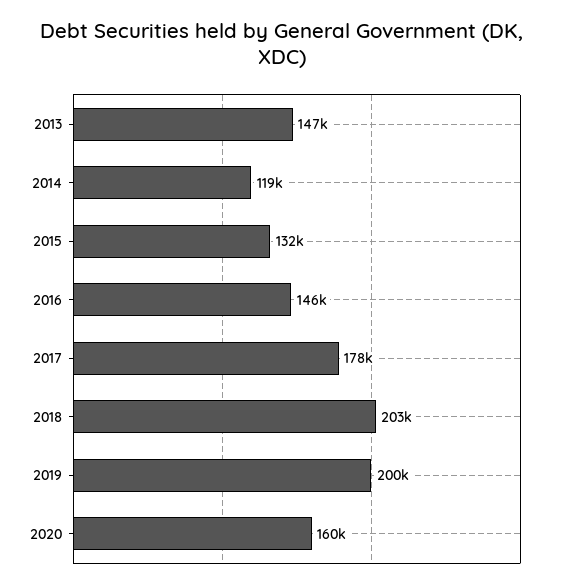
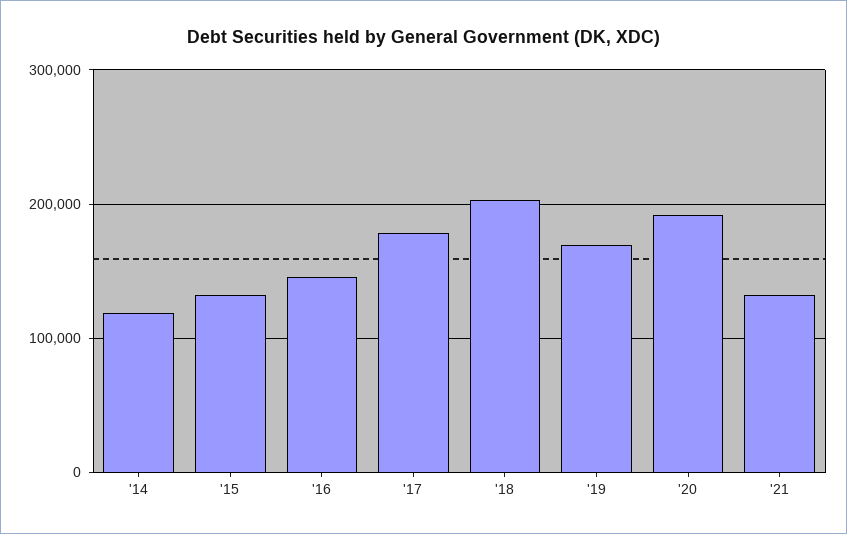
2013: 147000 -> none
2019: 200000 -> 170000
2020: 160000 -> 190000
'21: none -> 130000

